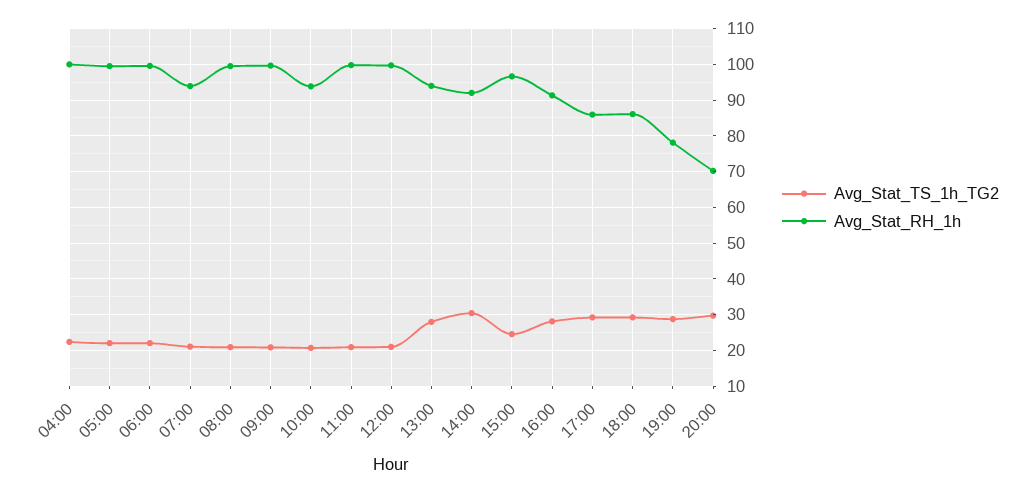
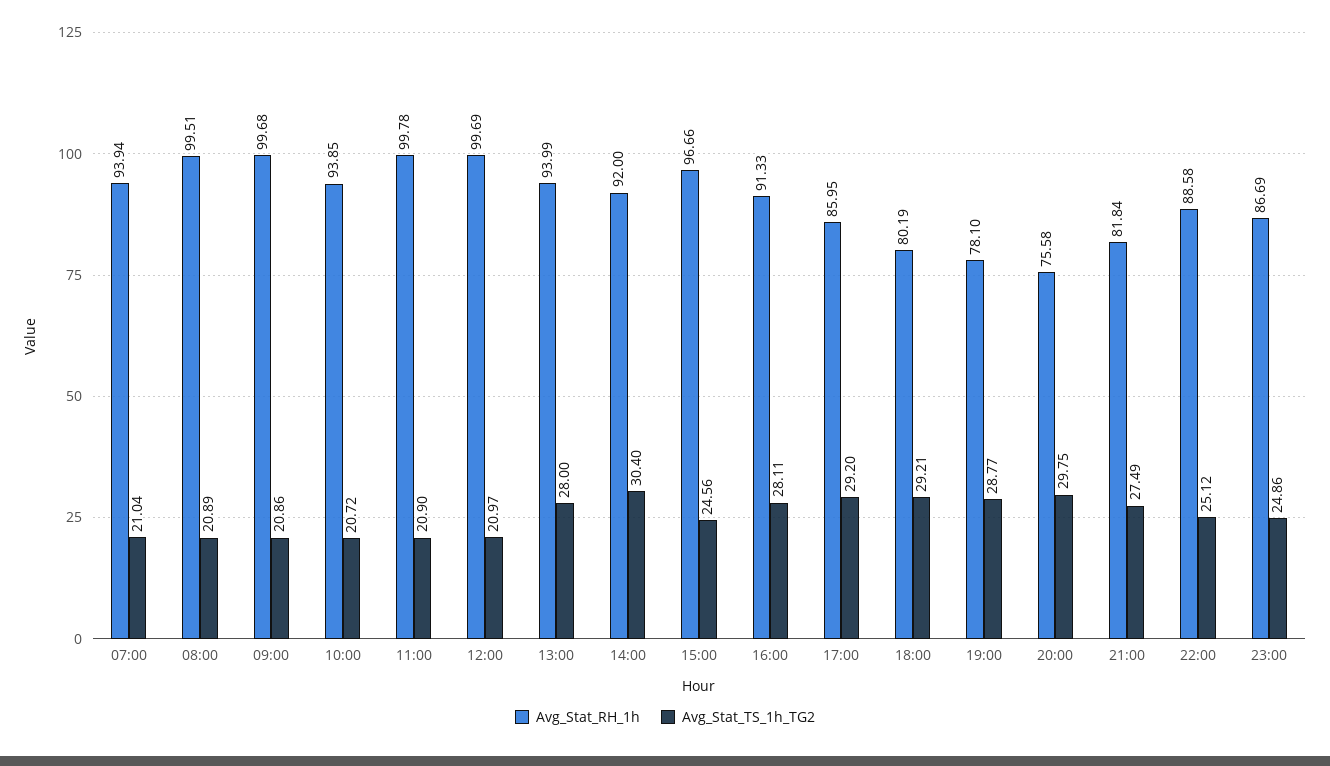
Avg_Stat_TS_1h_TG2, 04:00: 22 -> none
Avg_Stat_RH_1h, 04:00: 100 -> none
Avg_Stat_TS_1h_TG2, 05:00: 22 -> none
Avg_Stat_RH_1h, 05:00: 100 -> none
Avg_Stat_TS_1h_TG2, 06:00: 22 -> none
Avg_Stat_RH_1h, 06:00: 100 -> none
Avg_Stat_RH_1h, 18:00: 86 -> 80.19
Avg_Stat_RH_1h, 20:00: 70 -> 75.58
Avg_Stat_RH_1h, 21:00: none -> 81.84
Avg_Stat_TS_1h_TG2, 21:00: none -> 27.49
Avg_Stat_RH_1h, 22:00: none -> 88.58
Avg_Stat_TS_1h_TG2, 22:00: none -> 25.12
Avg_Stat_RH_1h, 23:00: none -> 86.69
Avg_Stat_TS_1h_TG2, 23:00: none -> 24.86

